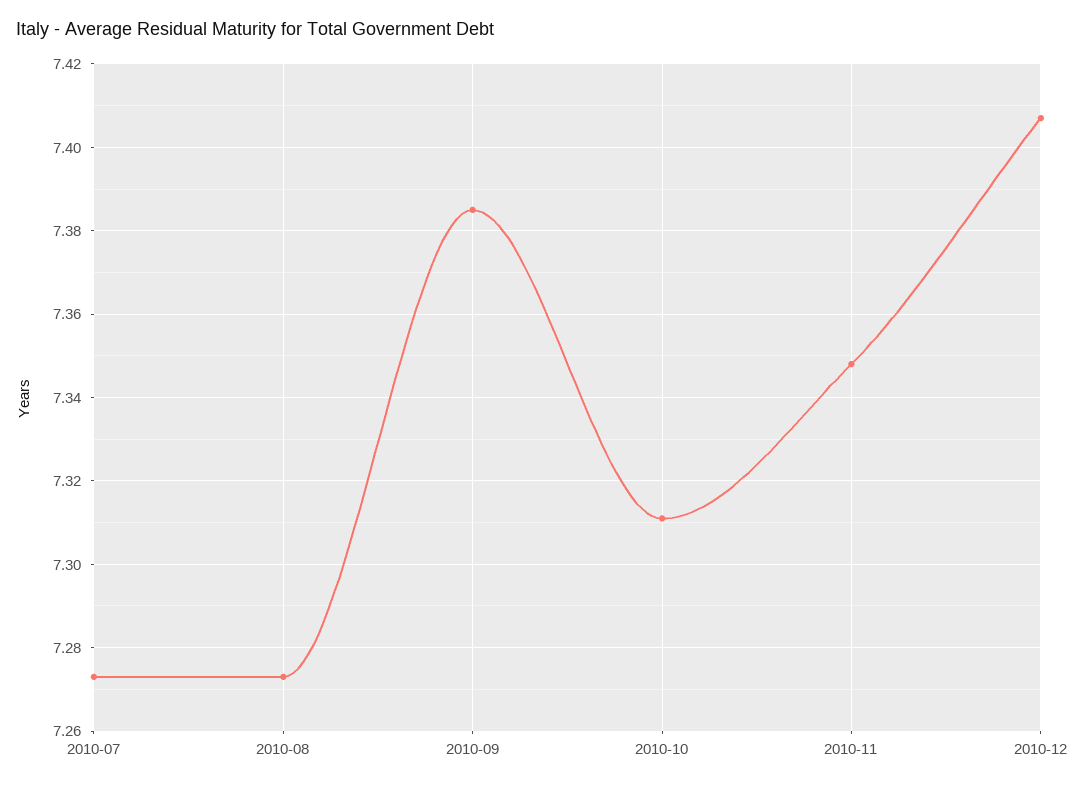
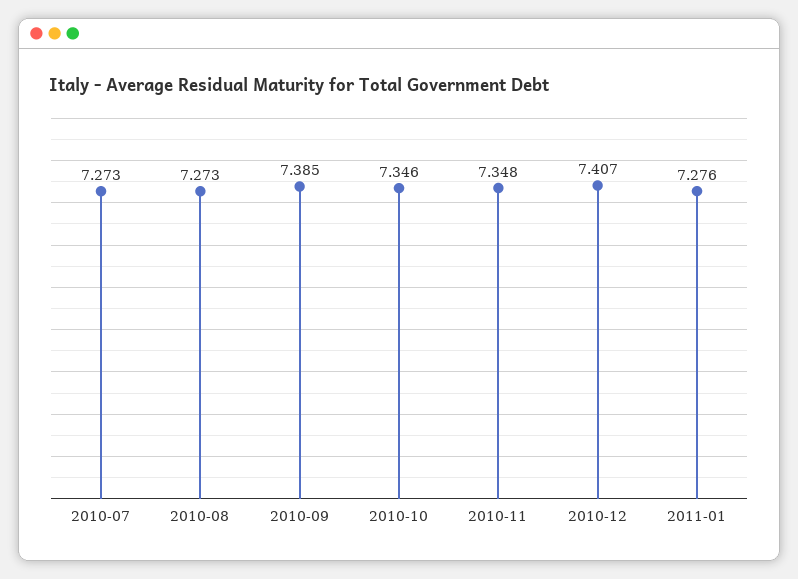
2010-10: 7.31 -> 7.346
2011-01: none -> 7.276

